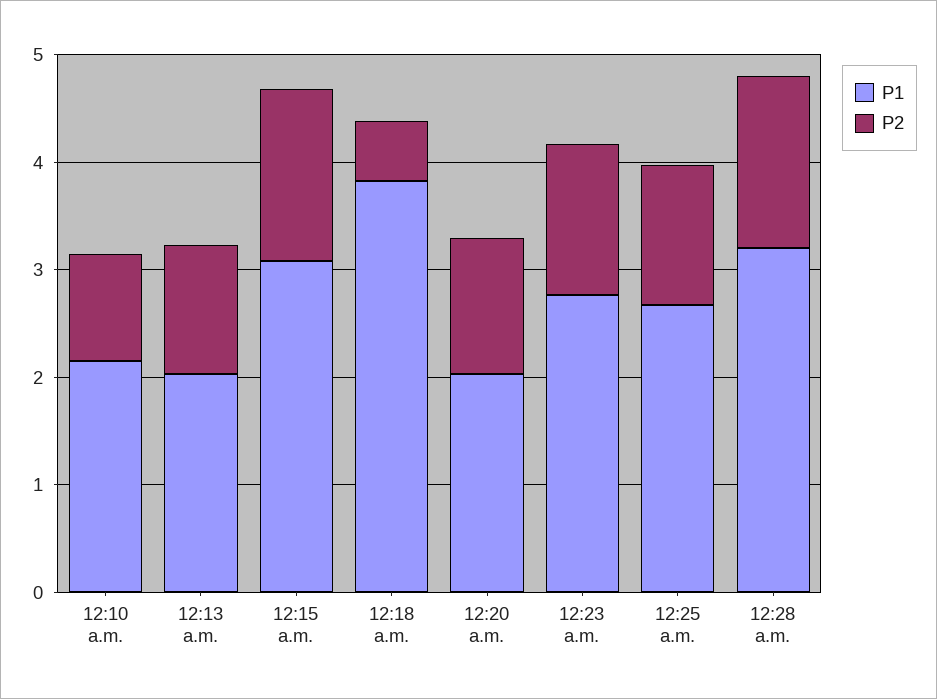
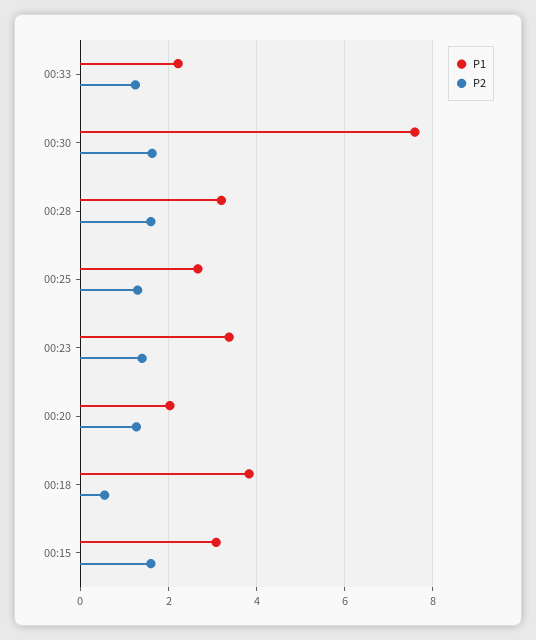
P1, 12:10 a.m.: 2.2 -> none
P2, 12:10 a.m.: 1 -> none
P1, 12:13 a.m.: 2 -> none
P2, 12:13 a.m.: 1.2 -> none
P1, 12:23 a.m.: 2.8 -> 3.4
P1, 00:33: none -> 2.2
P2, 00:33: none -> 1.2
P1, 00:30: none -> 7.6
P2, 00:30: none -> 1.6

